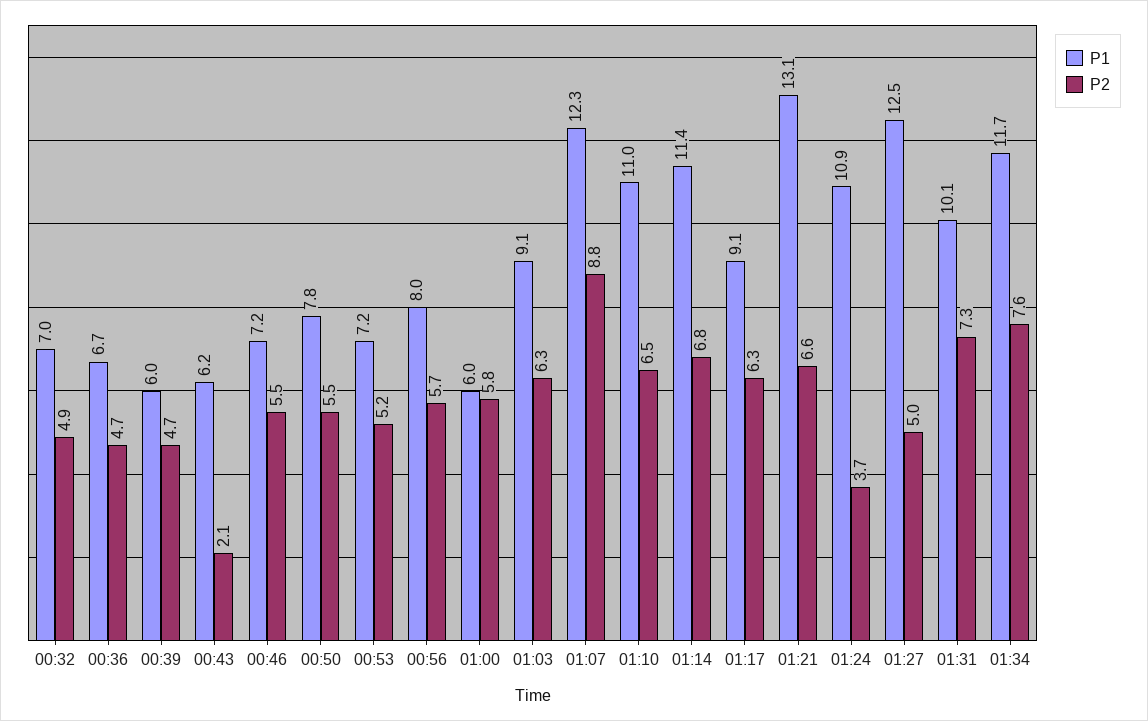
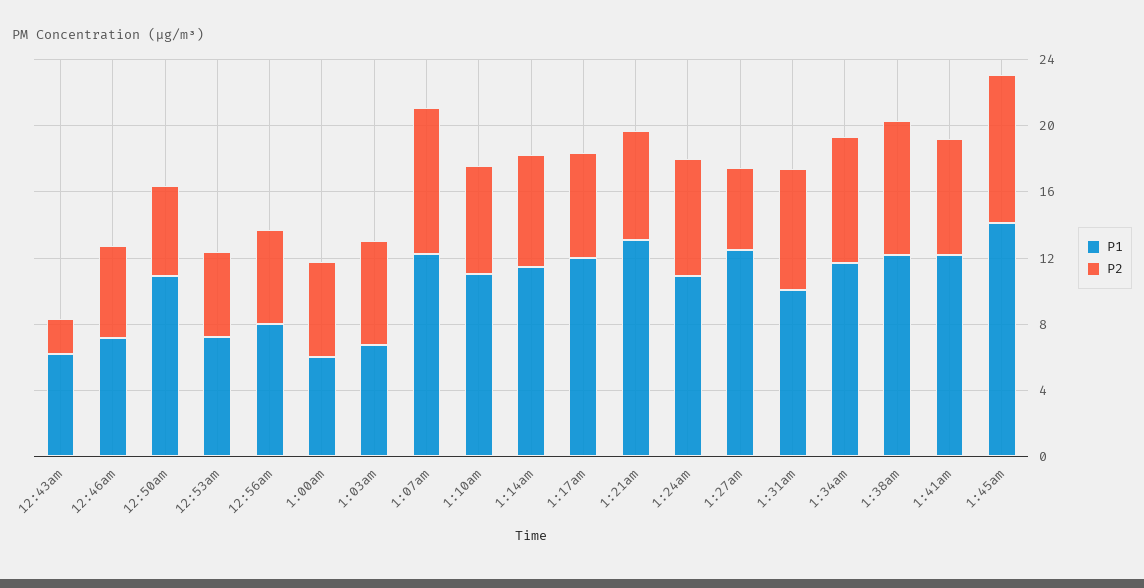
P1, 00:32: 7 -> none
P2, 00:32: 4.9 -> none
P1, 00:36: 6.7 -> none
P2, 00:36: 4.7 -> none
P1, 00:39: 6 -> none
P2, 00:39: 4.7 -> none
P1, 00:50: 7.8 -> 11
P1, 01:03: 9.1 -> 7
P1, 01:17: 9.1 -> 12
P2, 01:24: 3.7 -> 7
P1, 1:38am: none -> 12
P2, 1:38am: none -> 8
P1, 1:41am: none -> 12
P2, 1:41am: none -> 7
P1, 1:45am: none -> 14
P2, 1:45am: none -> 9

